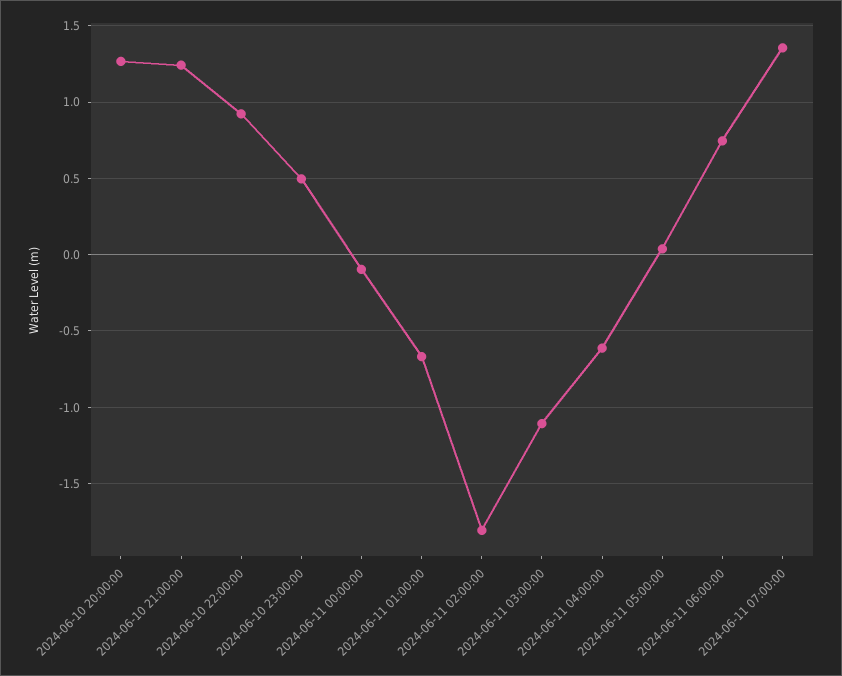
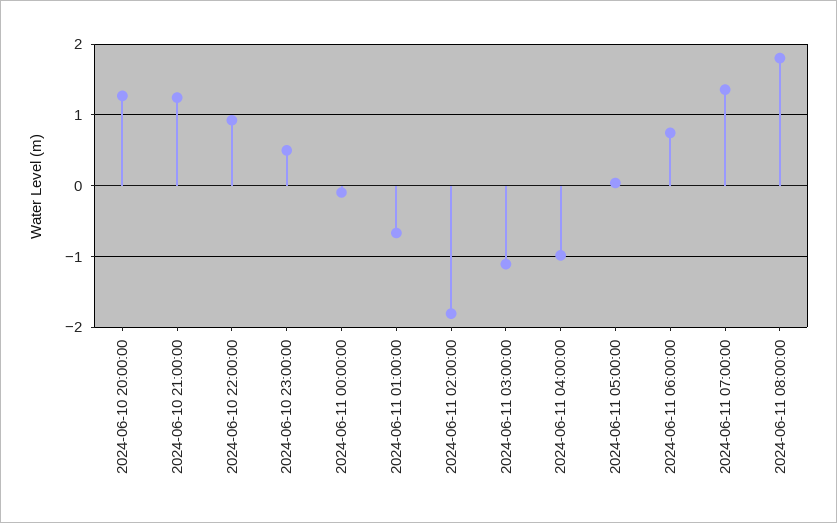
2024-06-11 04:00:00: -0.6 -> -1
2024-06-11 08:00:00: none -> 1.8

